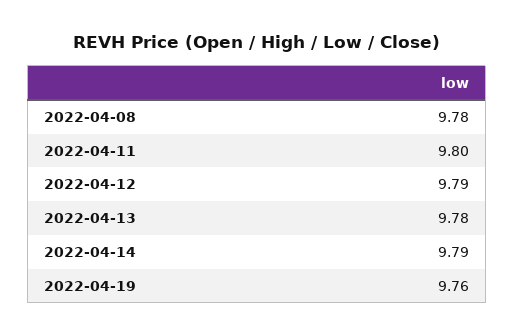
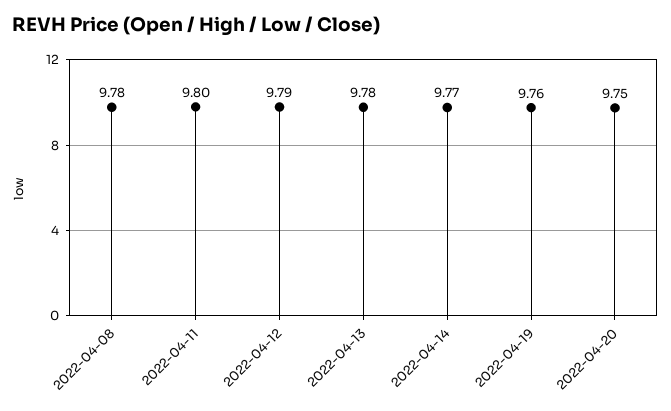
2022-04-14: 9.79 -> 9.77
2022-04-20: none -> 9.75

